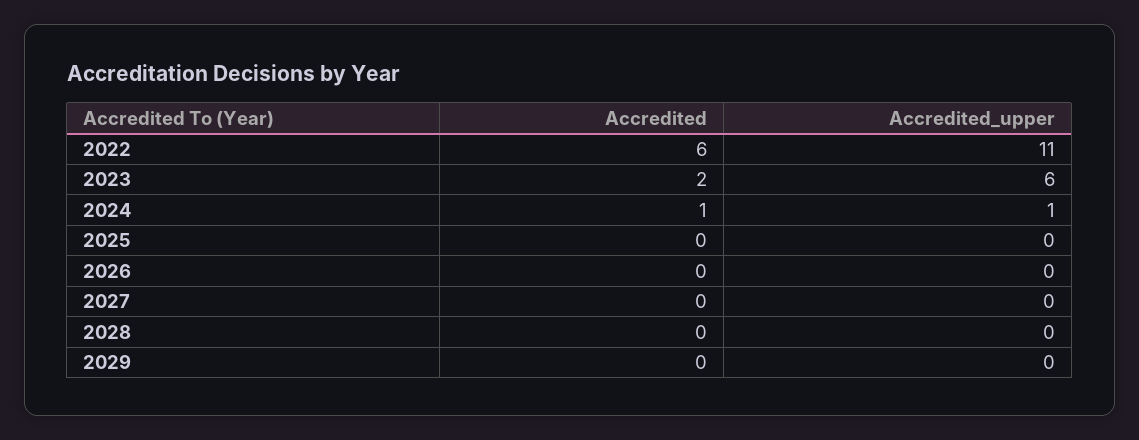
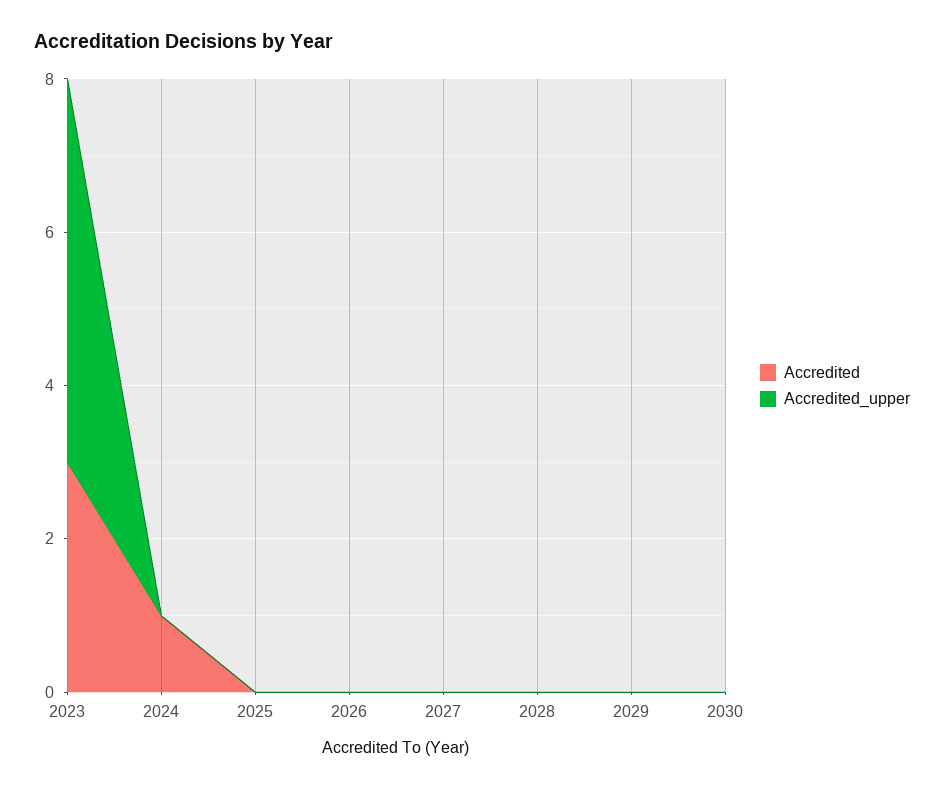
Accredited, 2022: 6 -> none
Accredited_upper, 2022: 11 -> none
Accredited, 2023: 2 -> 3
Accredited_upper, 2023: 6 -> 5
Accredited_upper, 2024: 1 -> 0
Accredited, 2030: none -> 0
Accredited_upper, 2030: none -> 0

